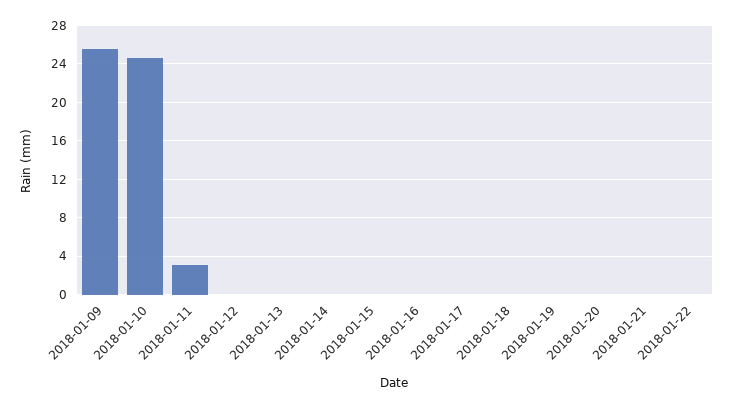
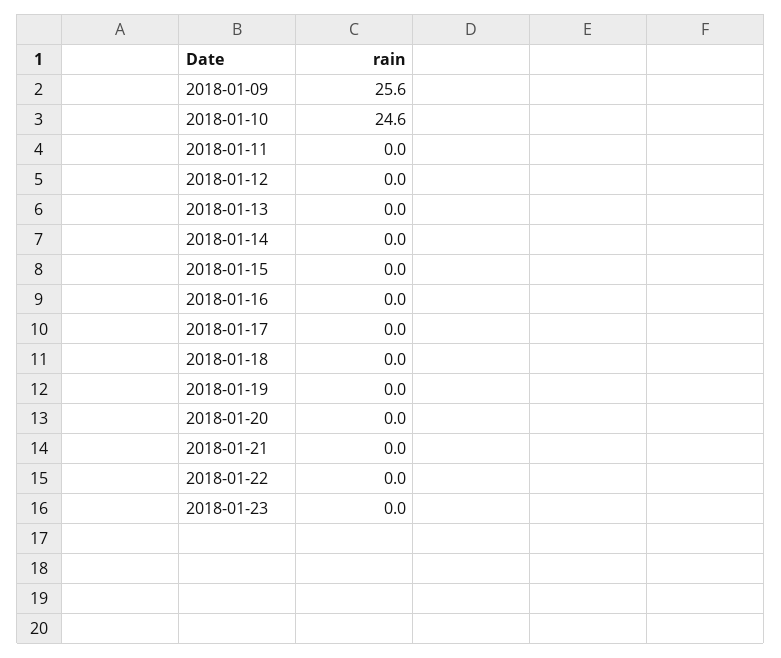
2018-01-11: 3 -> 0
2018-01-23: none -> 0

